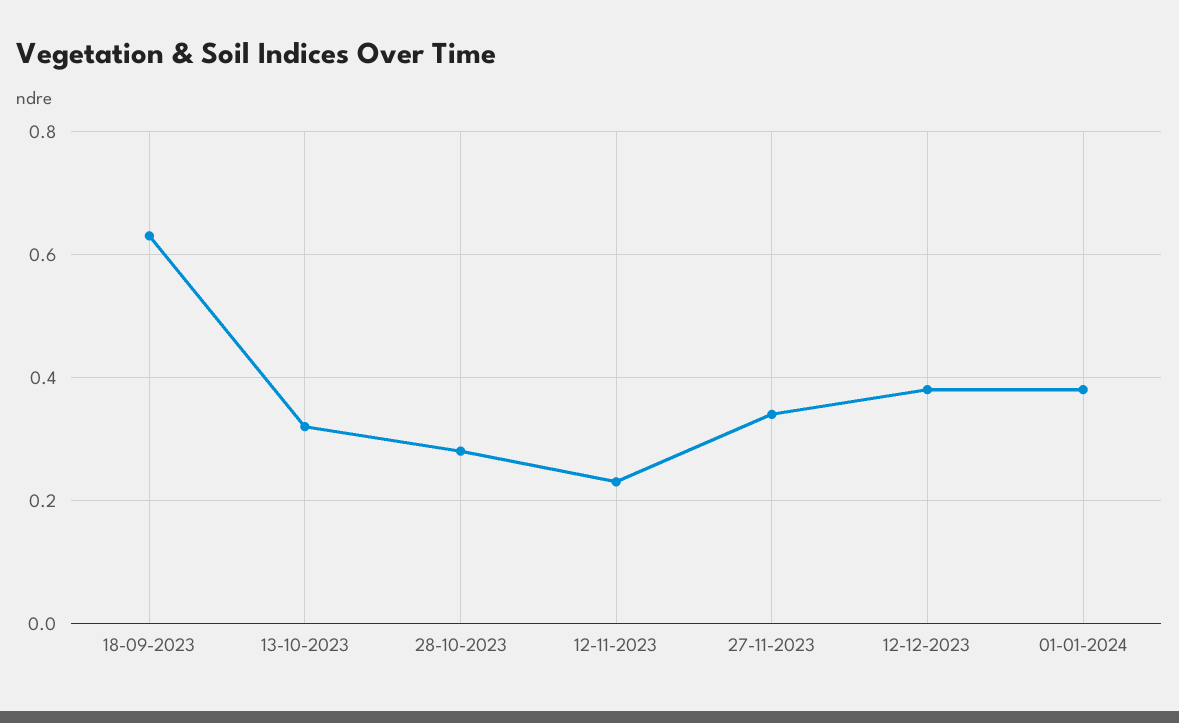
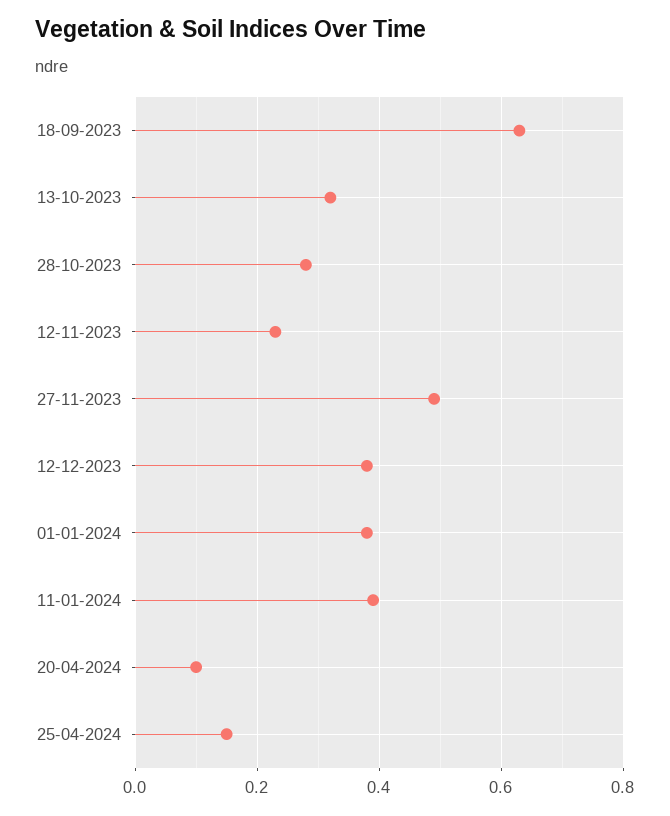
27-11-2023: 0.35 -> 0.5
11-01-2024: none -> 0.4
20-04-2024: none -> 0.1
25-04-2024: none -> 0.15

